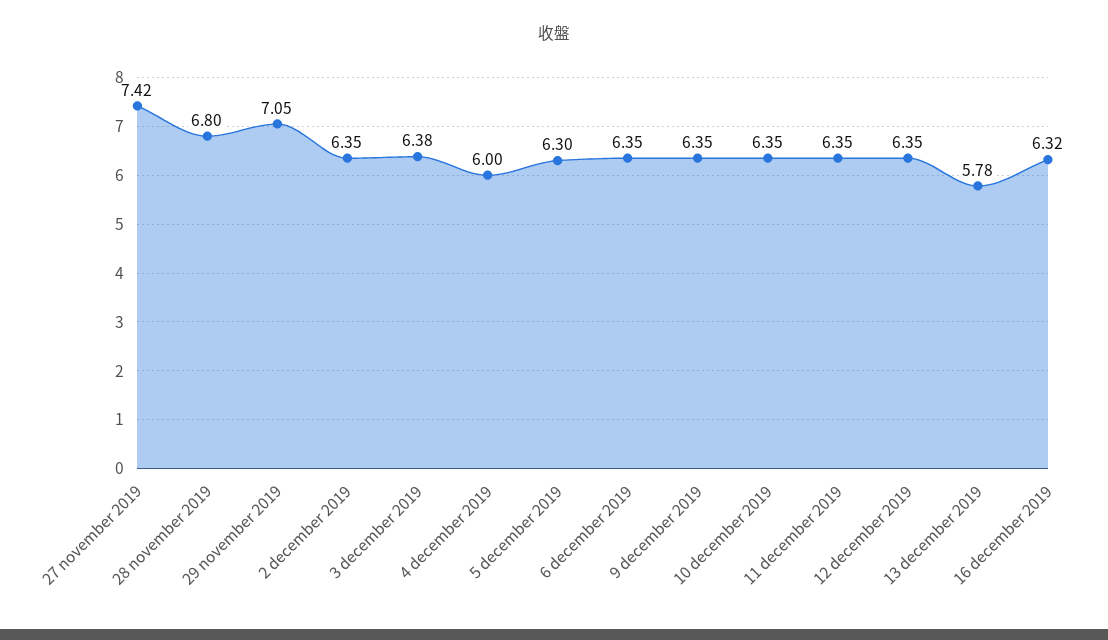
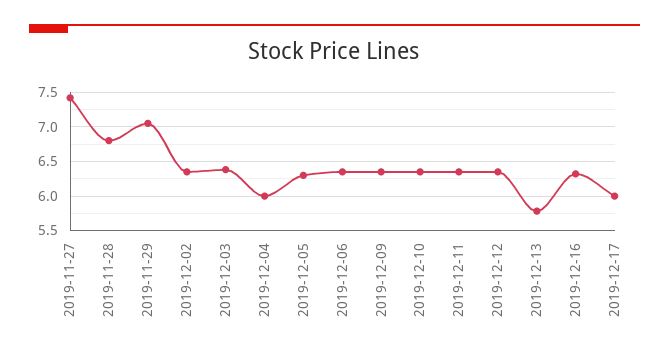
2019-12-17: none -> 6

